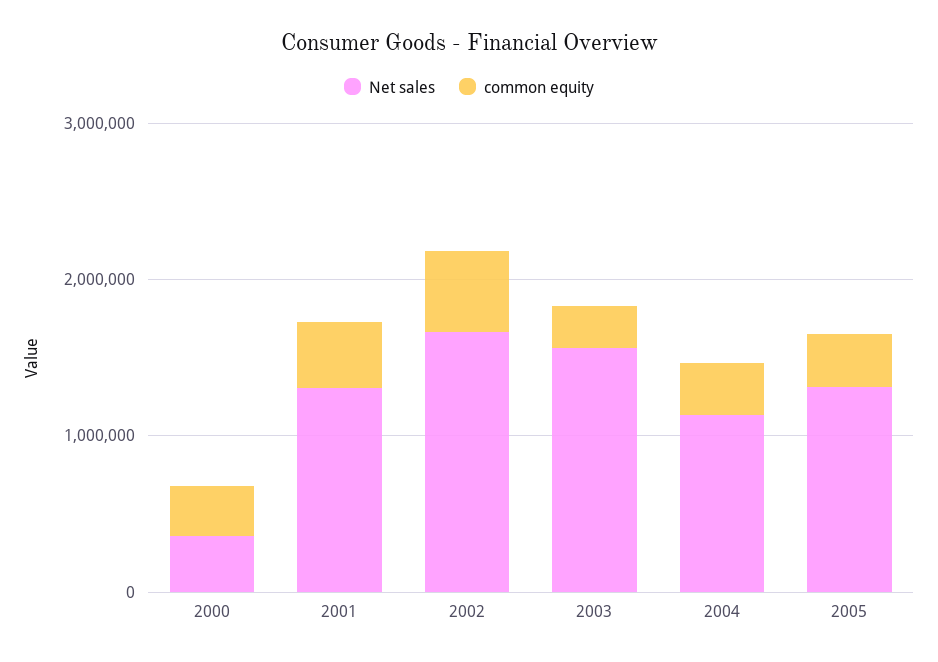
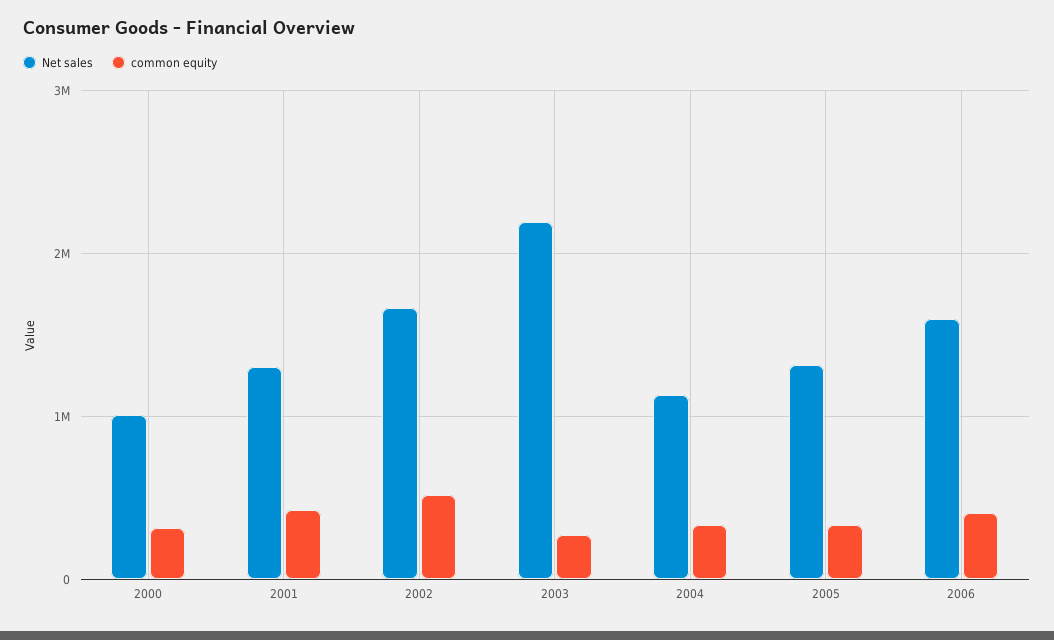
Net sales, 2000: 400000 -> 1000000
Net sales, 2003: 1600000 -> 2200000
Net sales, 2006: none -> 1600000
common equity, 2006: none -> 400000

